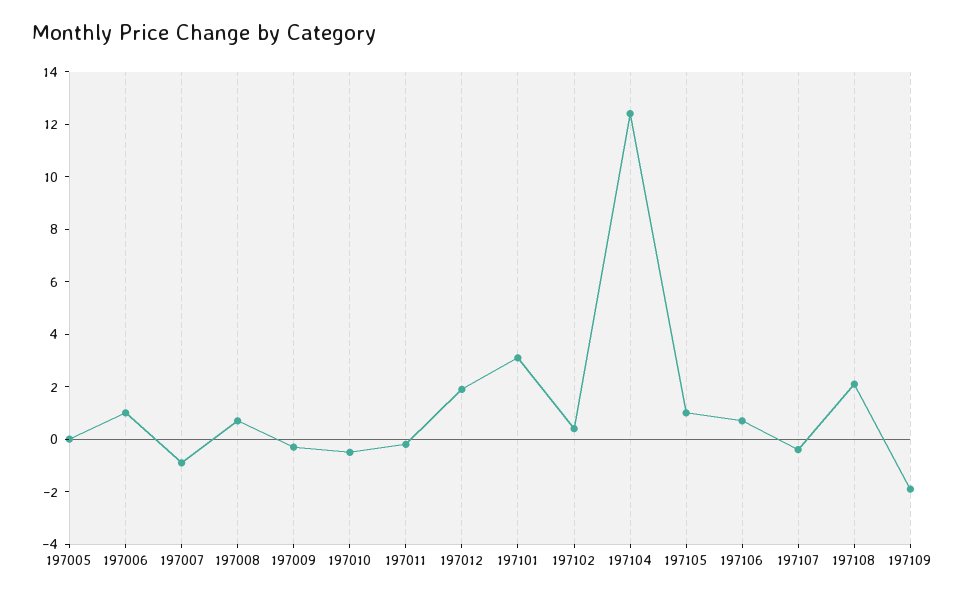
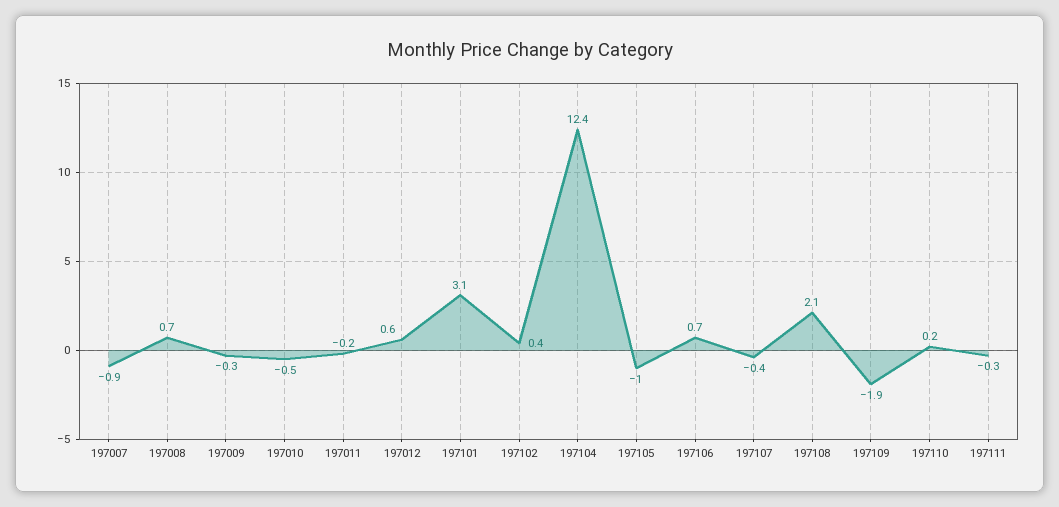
197005: 0 -> none
197006: 1 -> none
197012: 2 -> 0.6
197105: 1 -> -1
197110: none -> 0.2
197111: none -> -0.3

